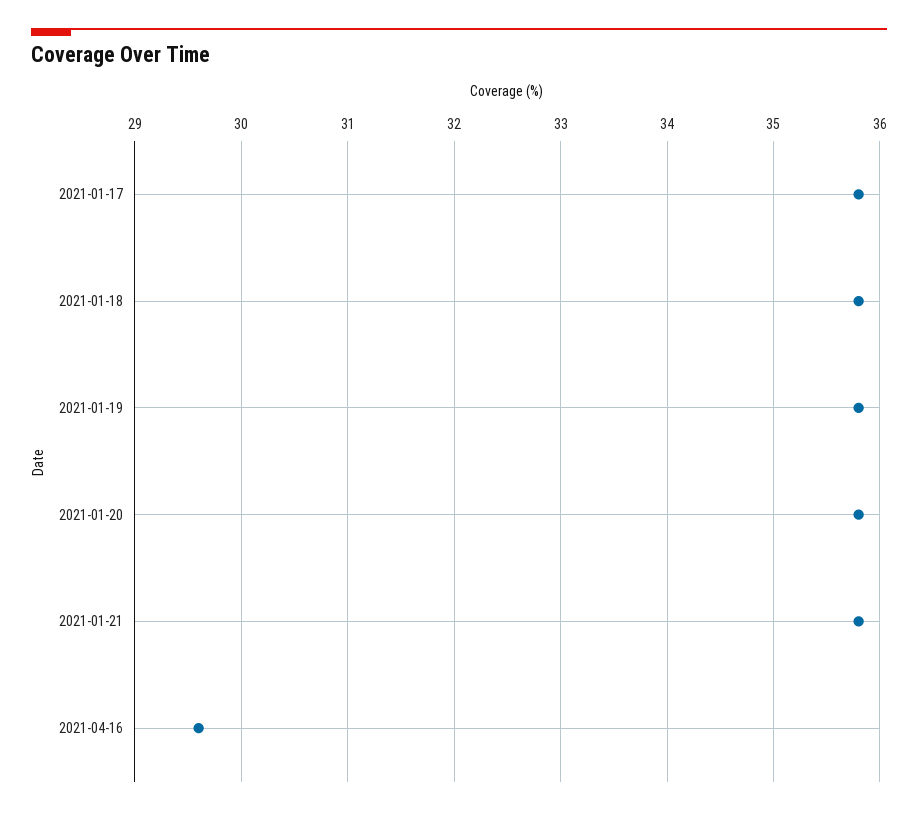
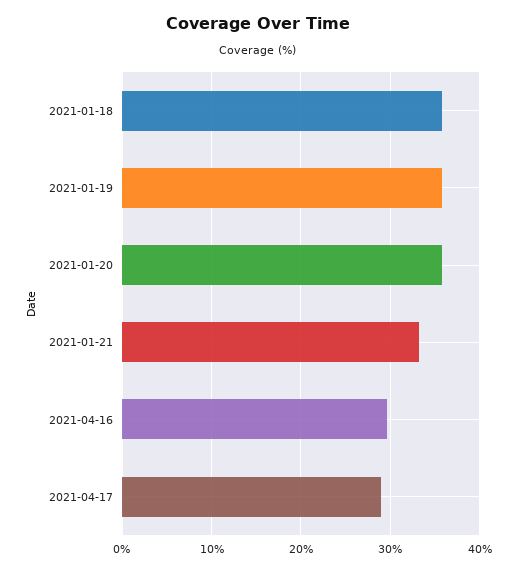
2021-01-17: 35.8 -> none
2021-01-21: 35.8 -> 33
2021-04-17: none -> 29

